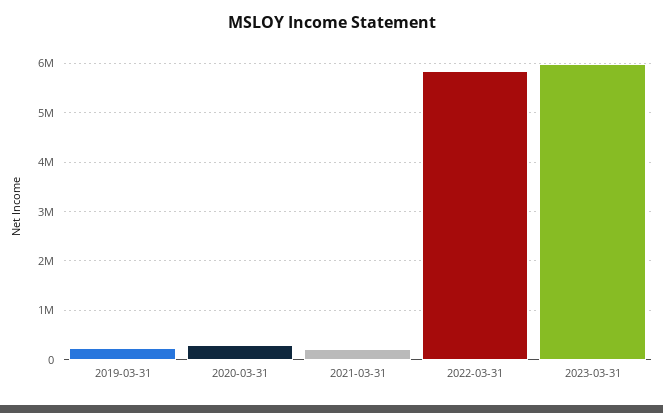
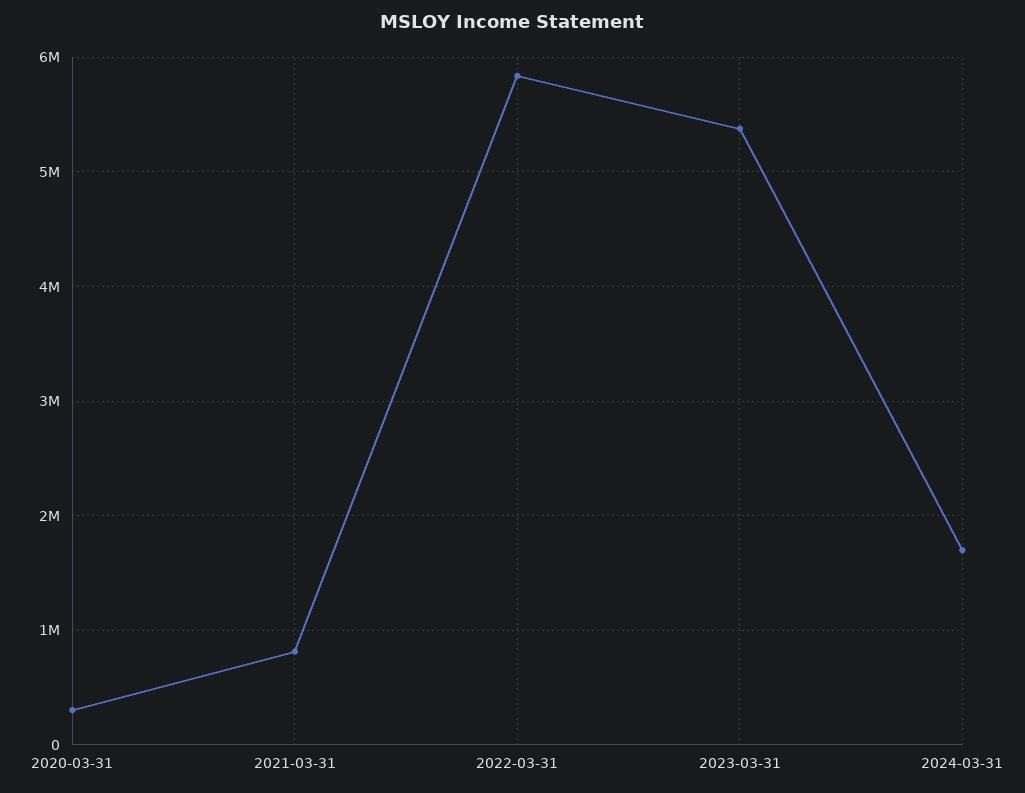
2019-03-31: 200000 -> none
2021-03-31: 200000 -> 800000
2023-03-31: 6000000 -> 5400000
2024-03-31: none -> 1700000

